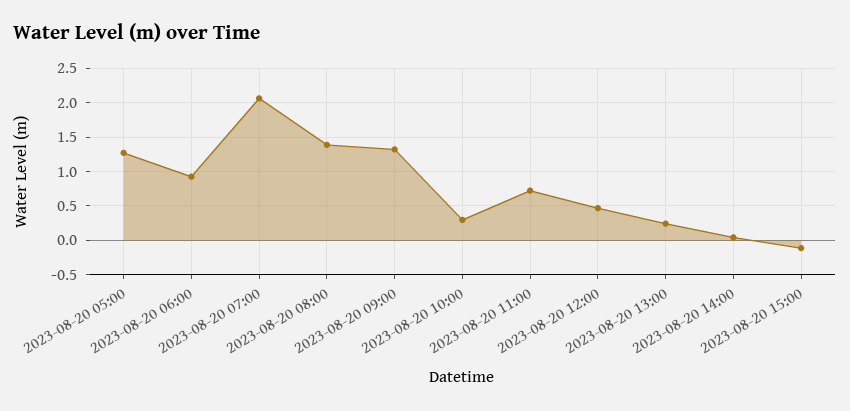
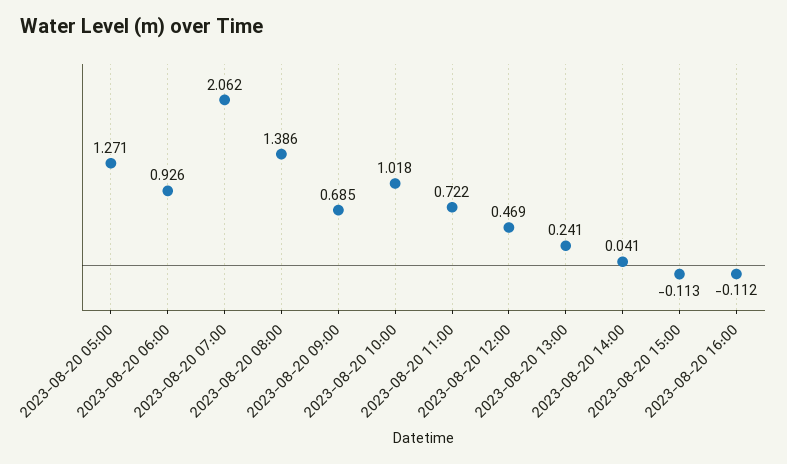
2023-08-20 09:00: 1.3 -> 0.685
2023-08-20 10:00: 0.3 -> 1.018
2023-08-20 16:00: none -> -0.112

